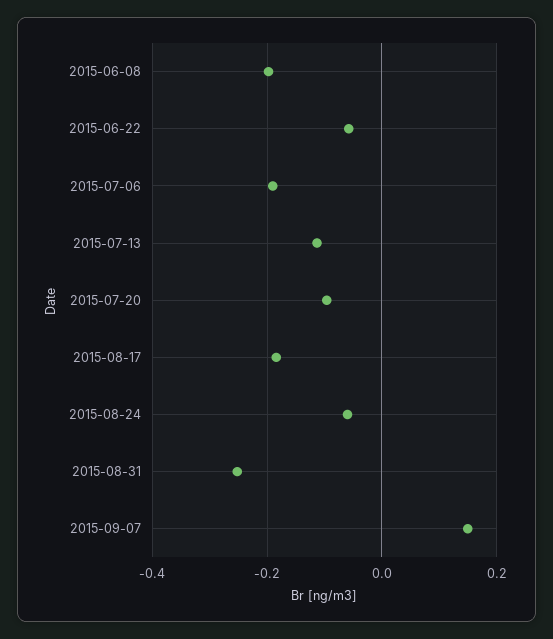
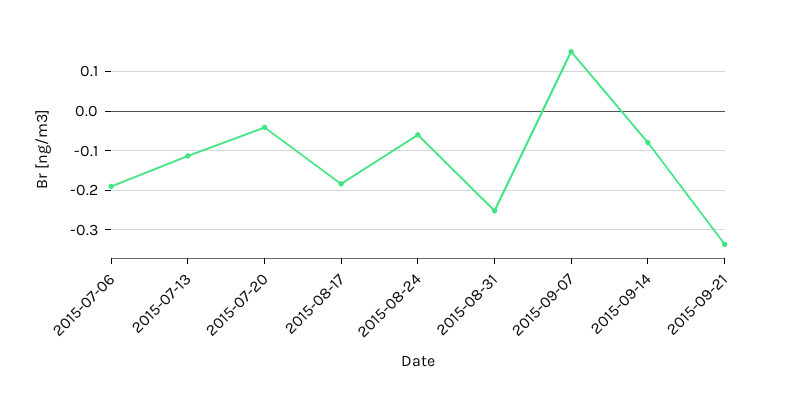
2015-06-08: -0.2 -> none
2015-06-22: -0.06 -> none
2015-07-20: -0.1 -> -0.04
2015-09-14: none -> -0.08
2015-09-21: none -> -0.34

